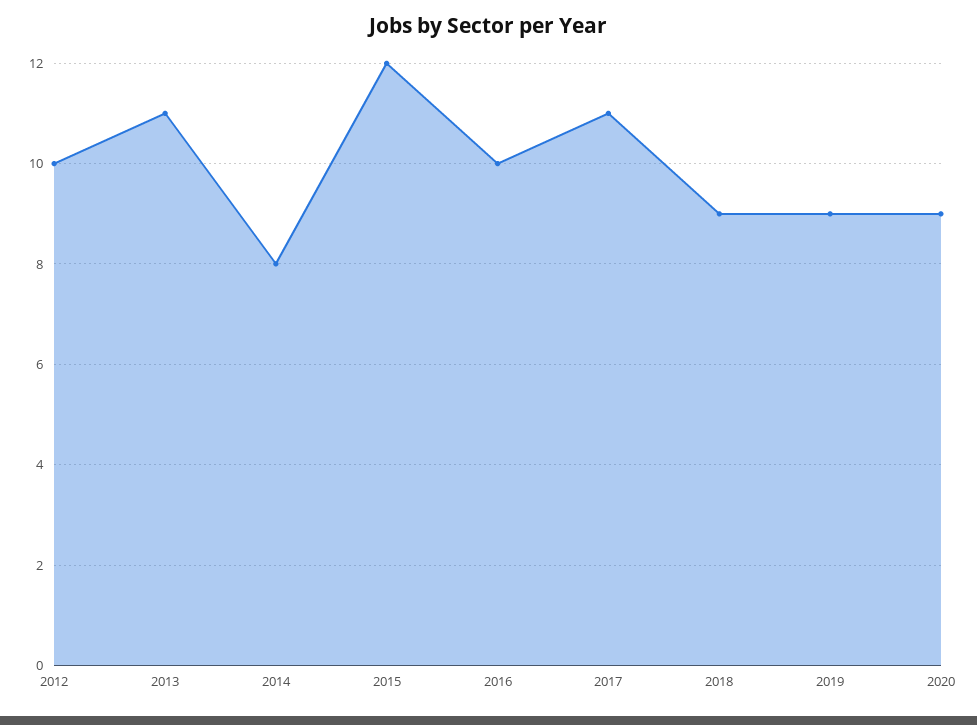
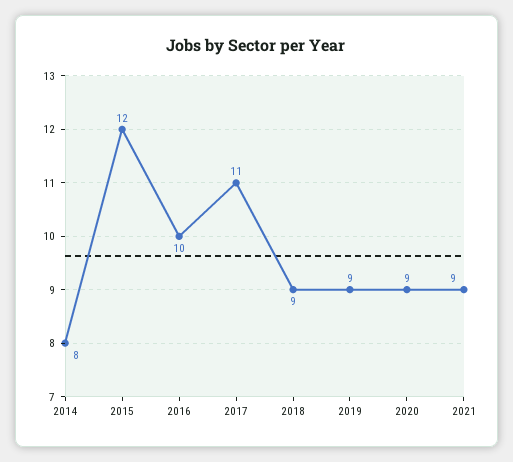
2012: 10 -> none
2013: 11 -> none
2021: none -> 9

